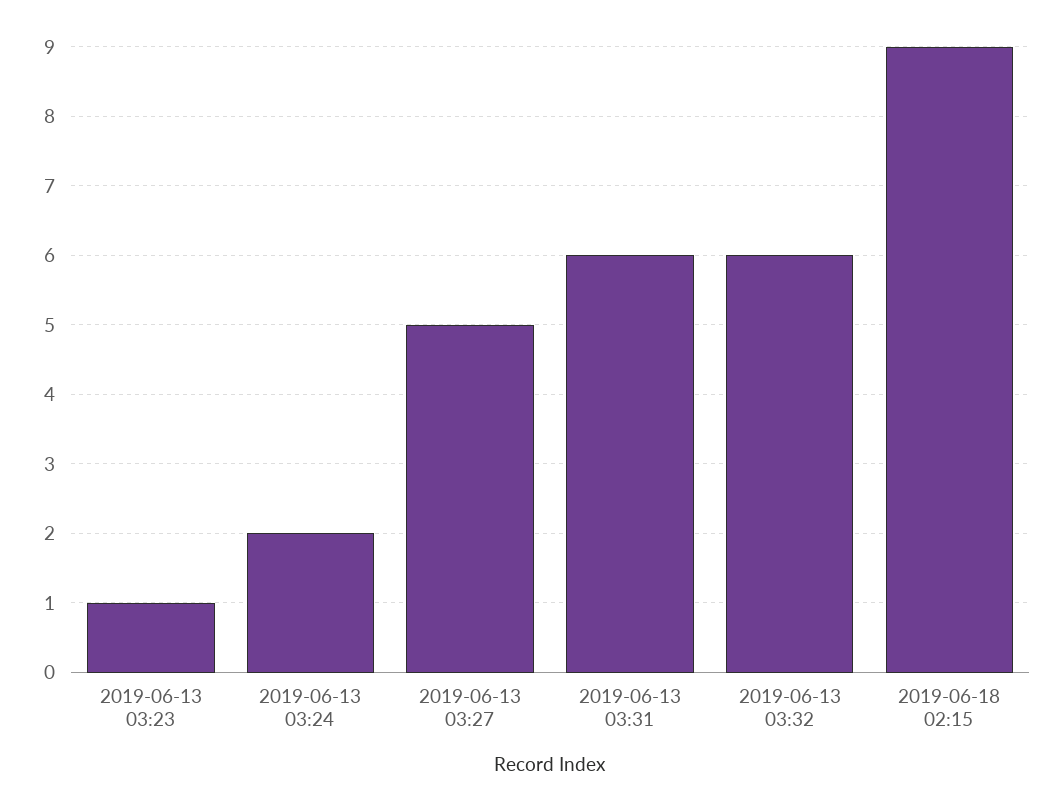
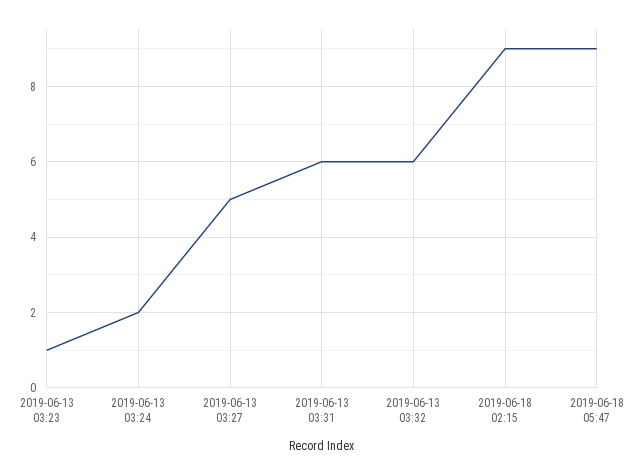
2019-06-18 05:47: none -> 9

